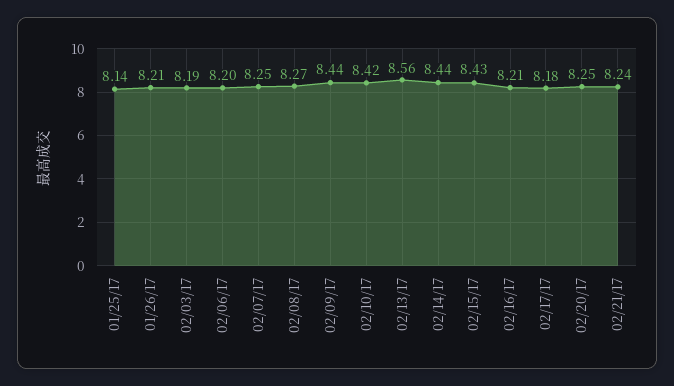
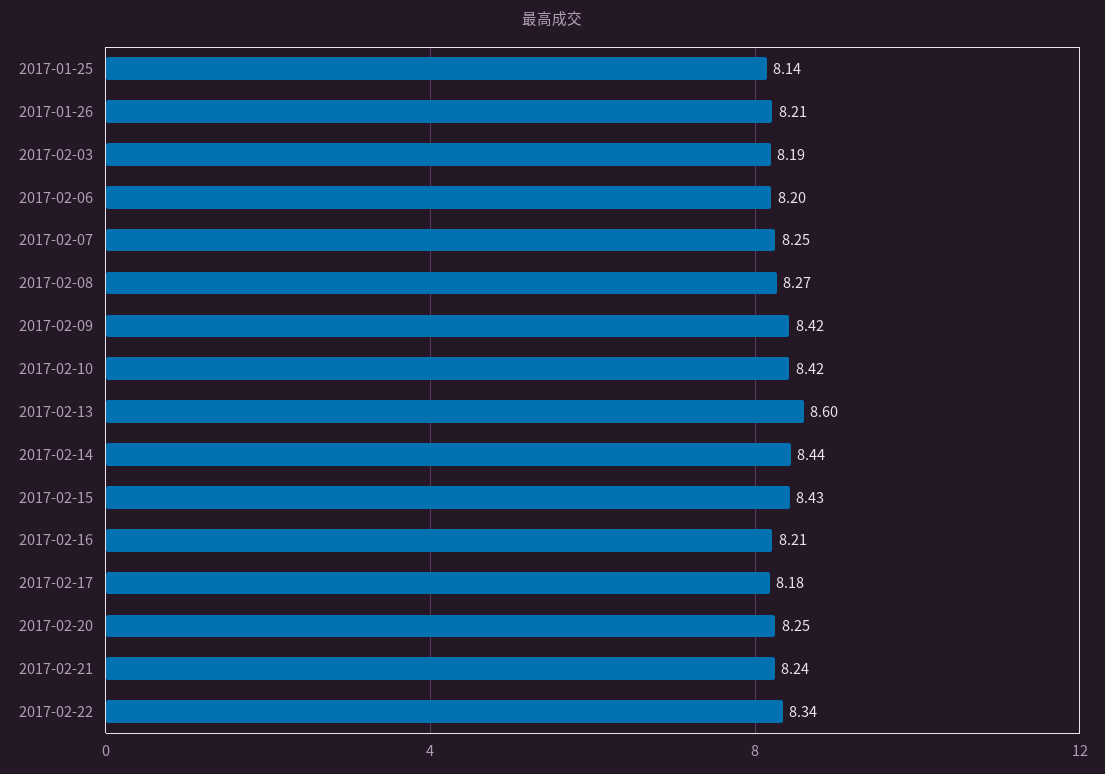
02/09/17: 8.44 -> 8.42
02/13/17: 8.56 -> 8.6
2017-02-22: none -> 8.34

